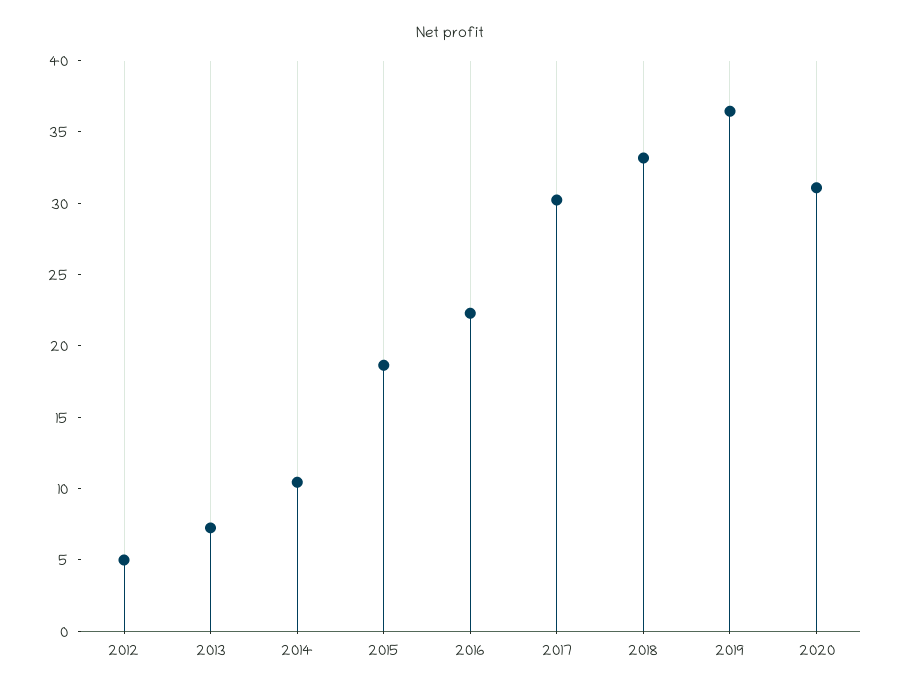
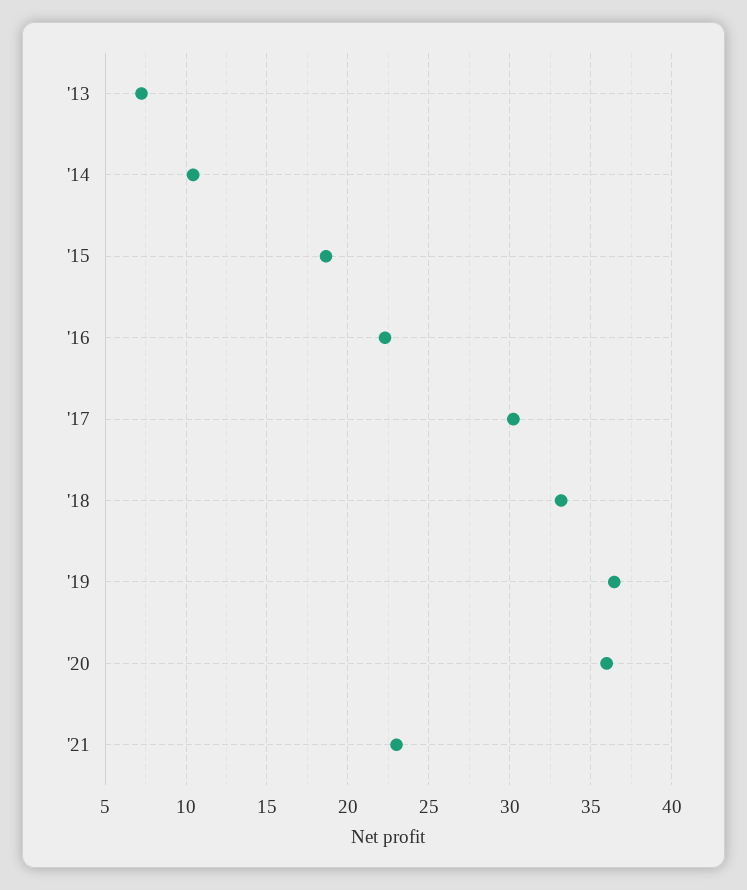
2012: 5 -> none
2020: 31 -> 36
'21: none -> 23

